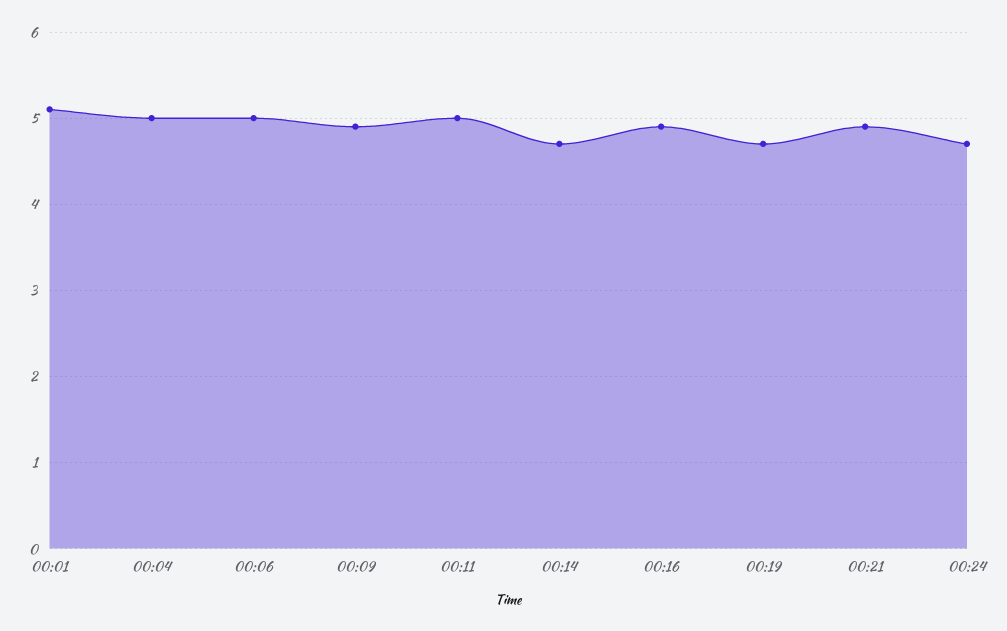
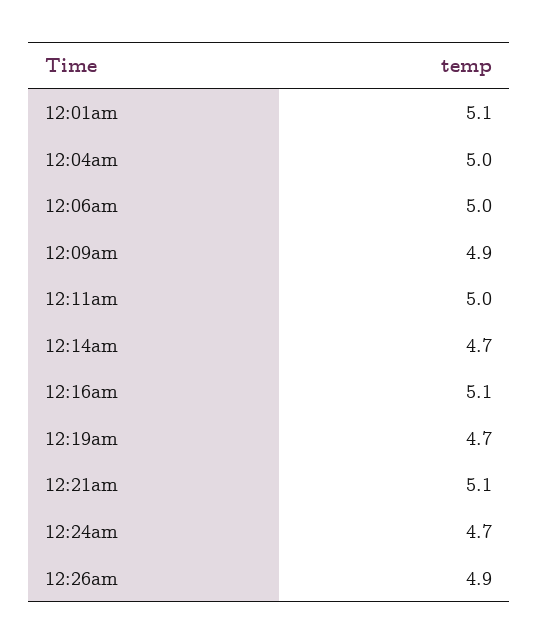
00:16: 4.9 -> 5.1
00:21: 4.9 -> 5.1
12:26am: none -> 4.9

